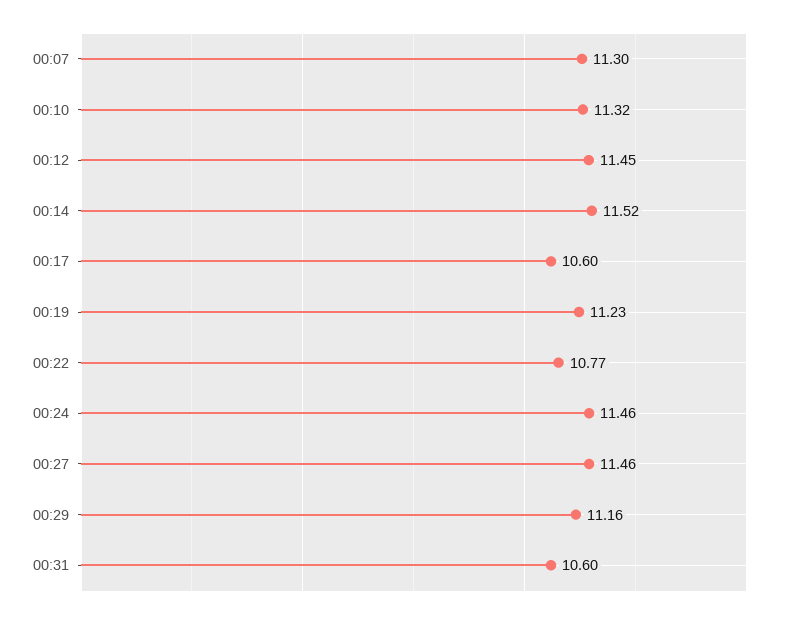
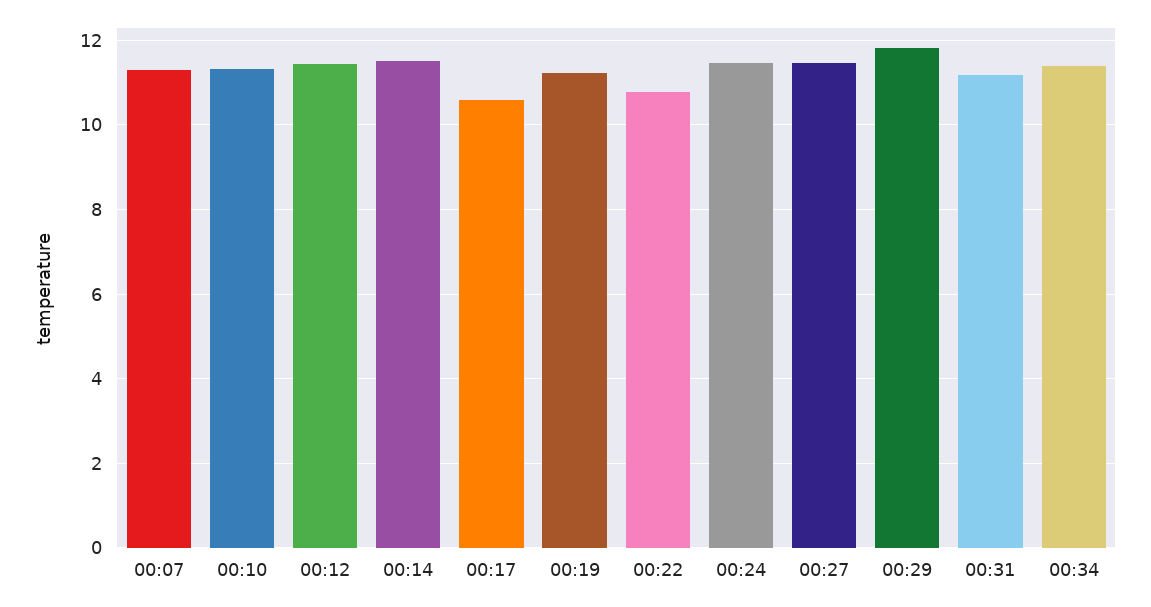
00:29: 11.16 -> 11.8
00:31: 10.6 -> 11.2
00:34: none -> 11.4

